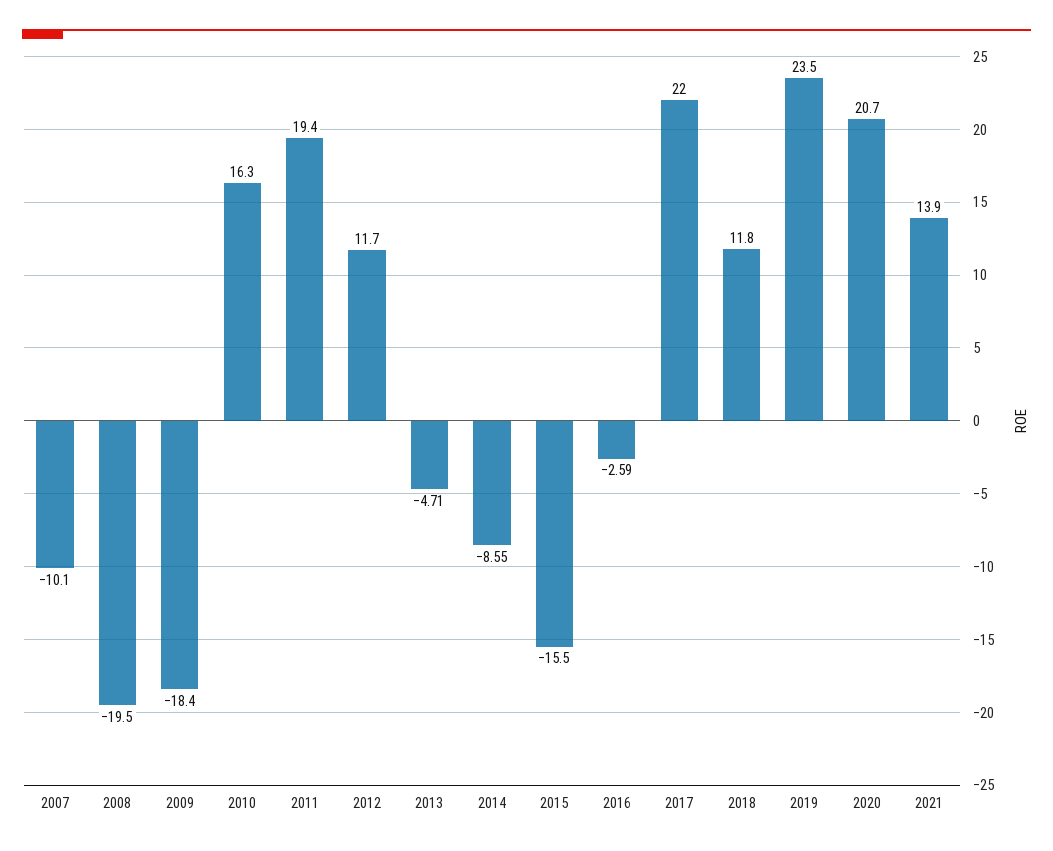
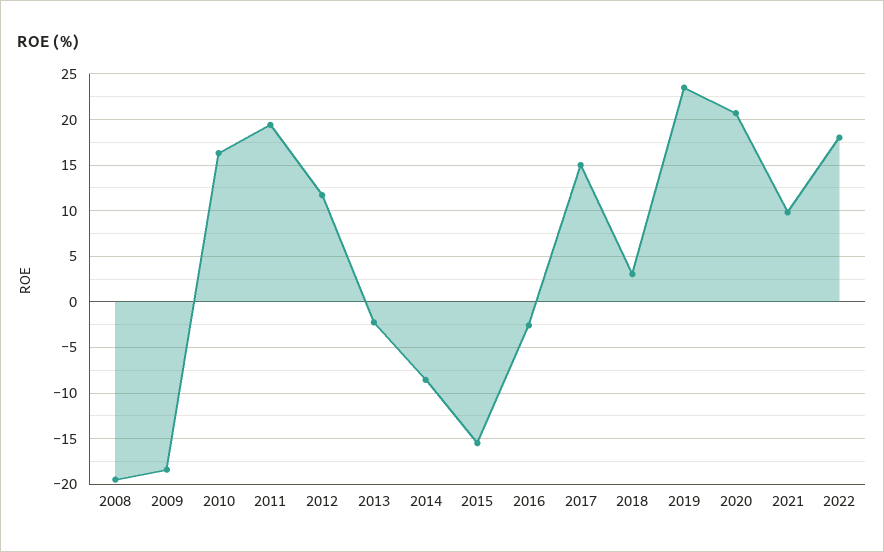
2007: -10.1 -> none
2013: -4.71 -> -2
2017: 22 -> 15
2018: 11.8 -> 3
2021: 13.9 -> 10
2022: none -> 18

